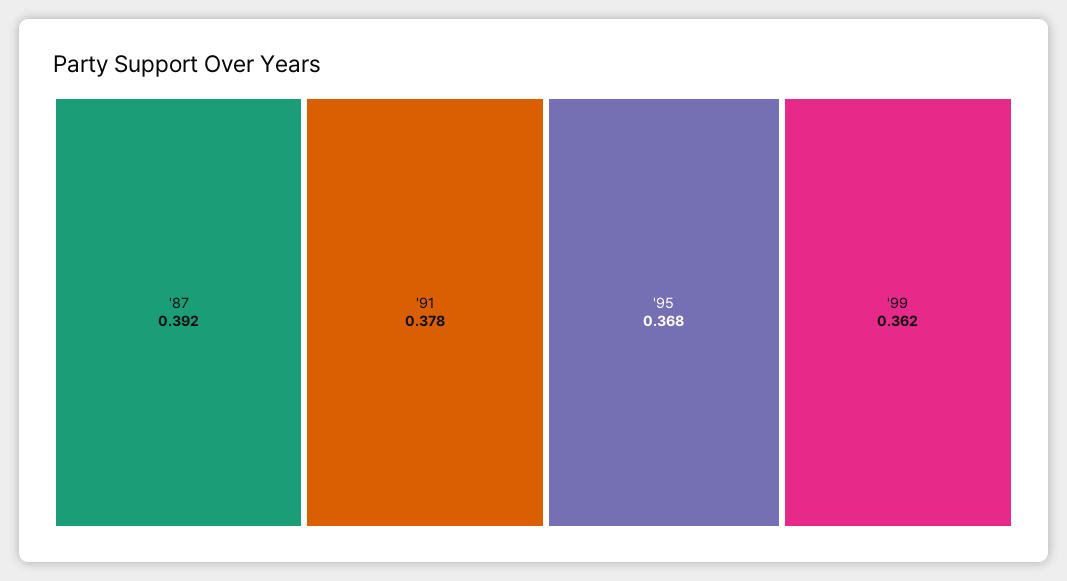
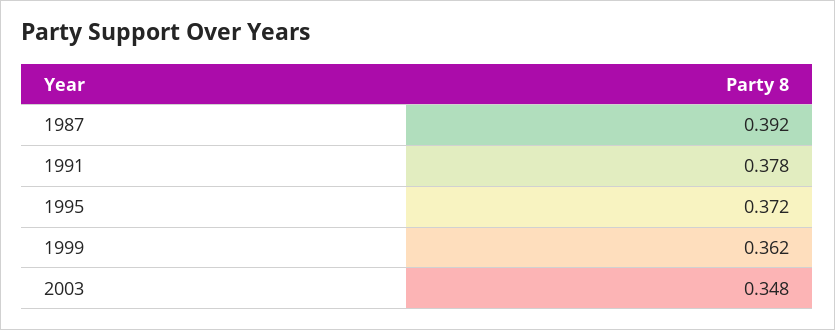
'95: 0.368 -> 0.372
2003: none -> 0.348

